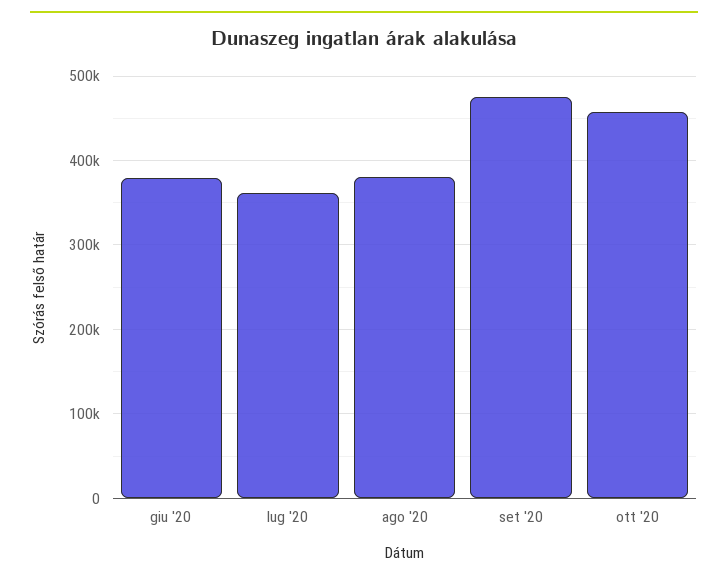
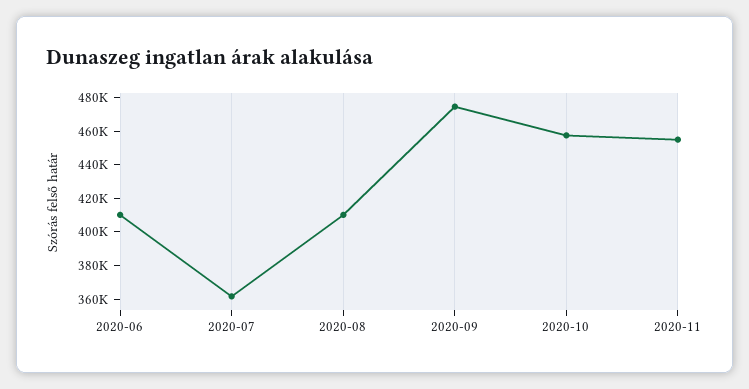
giu '20: 380000 -> 410000
ago '20: 380000 -> 410000
2020-11: none -> 455000

